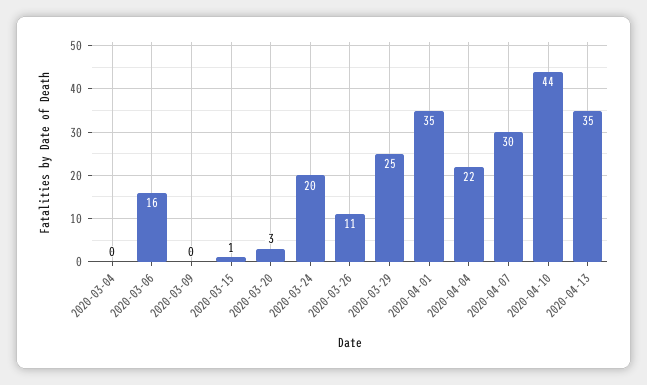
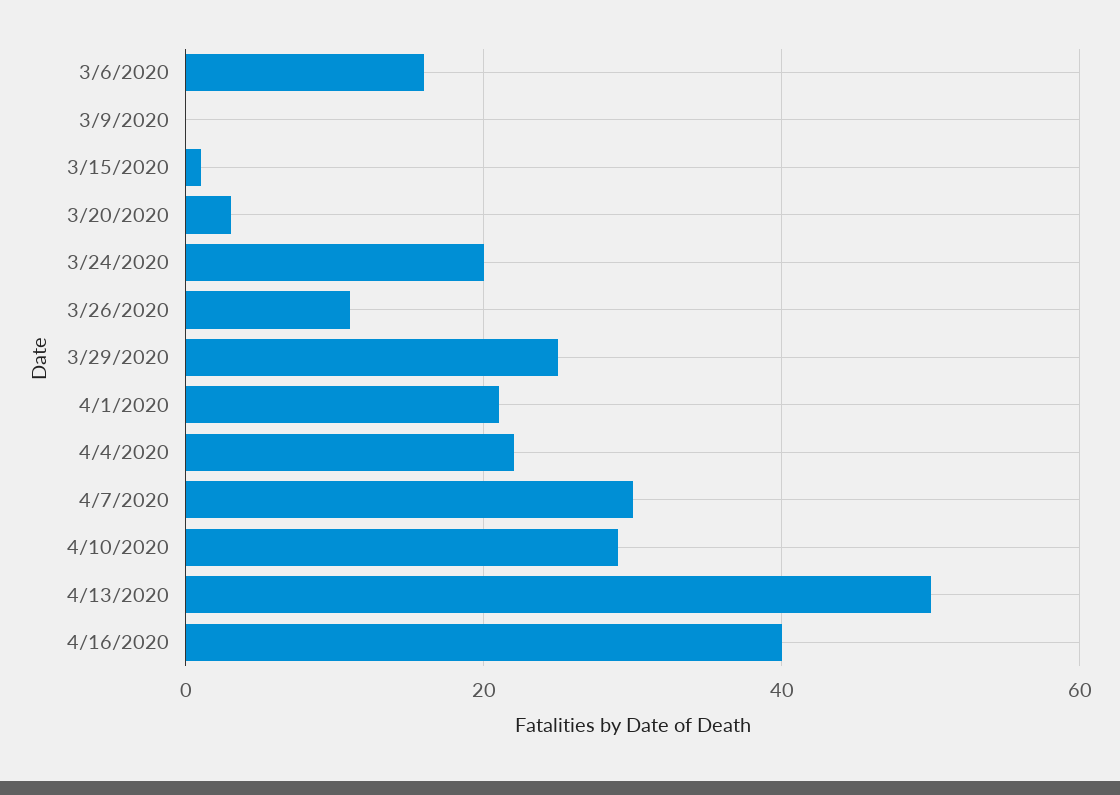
2020-03-04: 0 -> none
2020-04-01: 35 -> 20
2020-04-10: 44 -> 30
2020-04-13: 35 -> 50
4/16/2020: none -> 40

